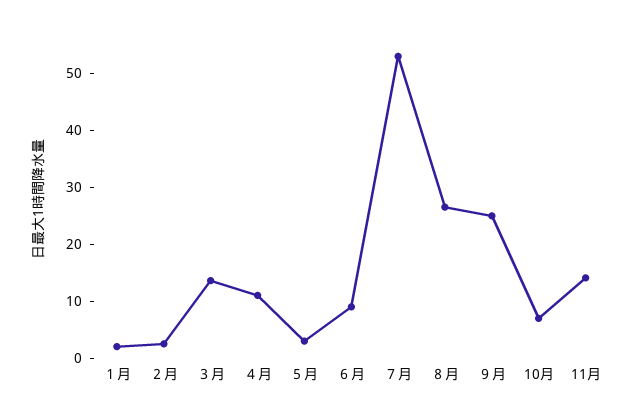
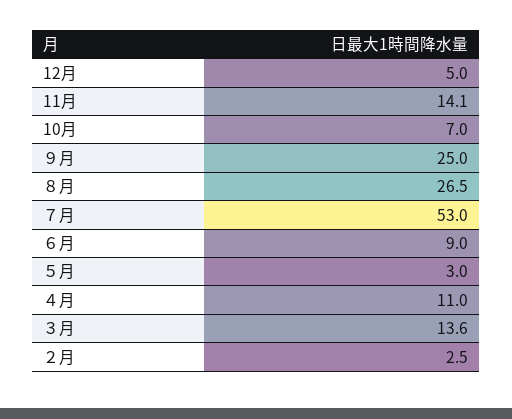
１月: 2 -> none
12月: none -> 5

